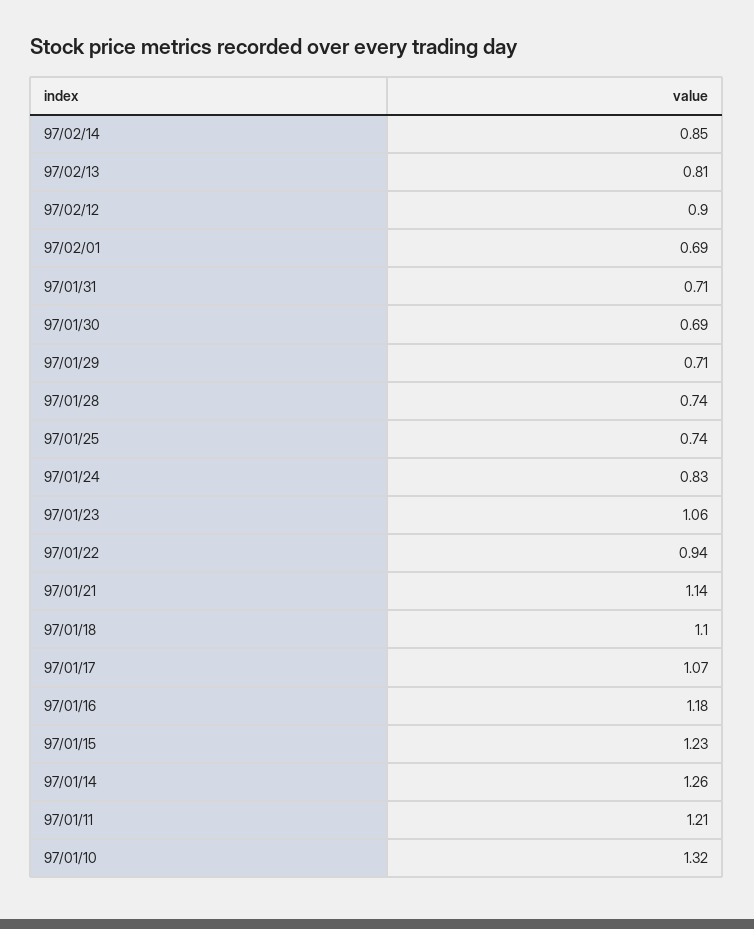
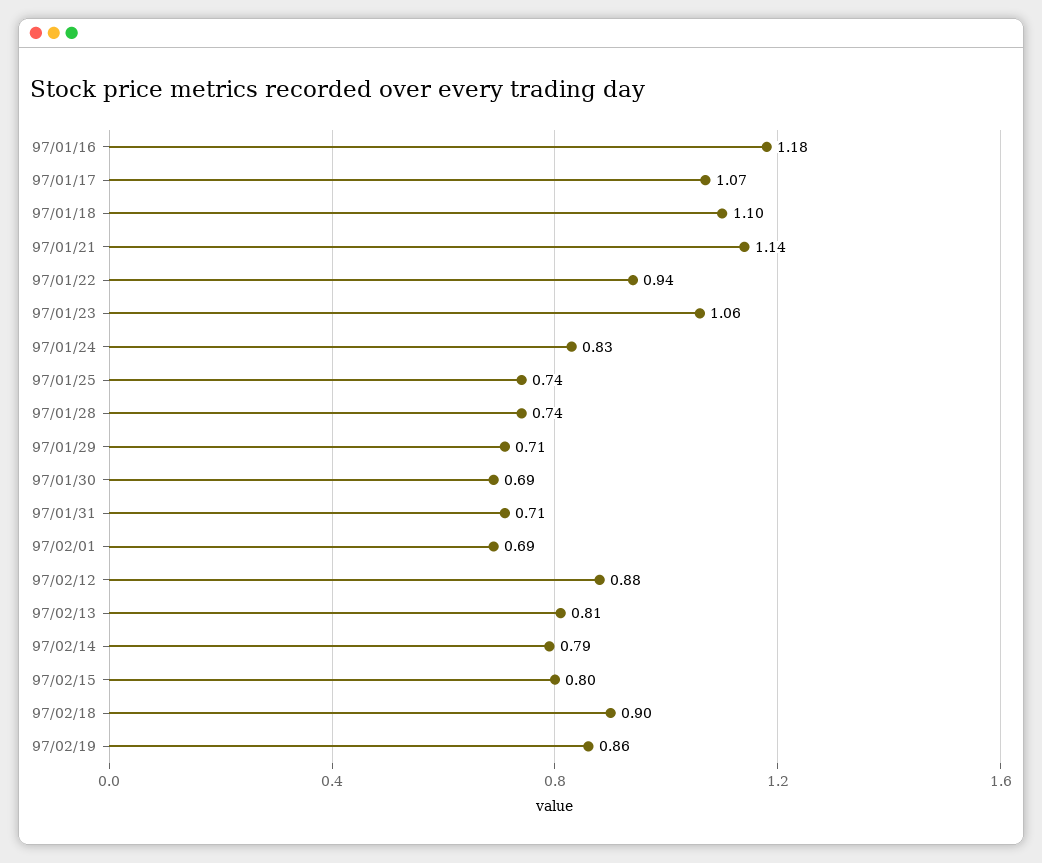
97/02/14: 0.85 -> 0.79
97/02/12: 0.9 -> 0.88
97/01/15: 1.23 -> none
97/01/14: 1.26 -> none
97/01/11: 1.21 -> none
97/01/10: 1.32 -> none
97/02/15: none -> 0.8
97/02/18: none -> 0.9
97/02/19: none -> 0.86

